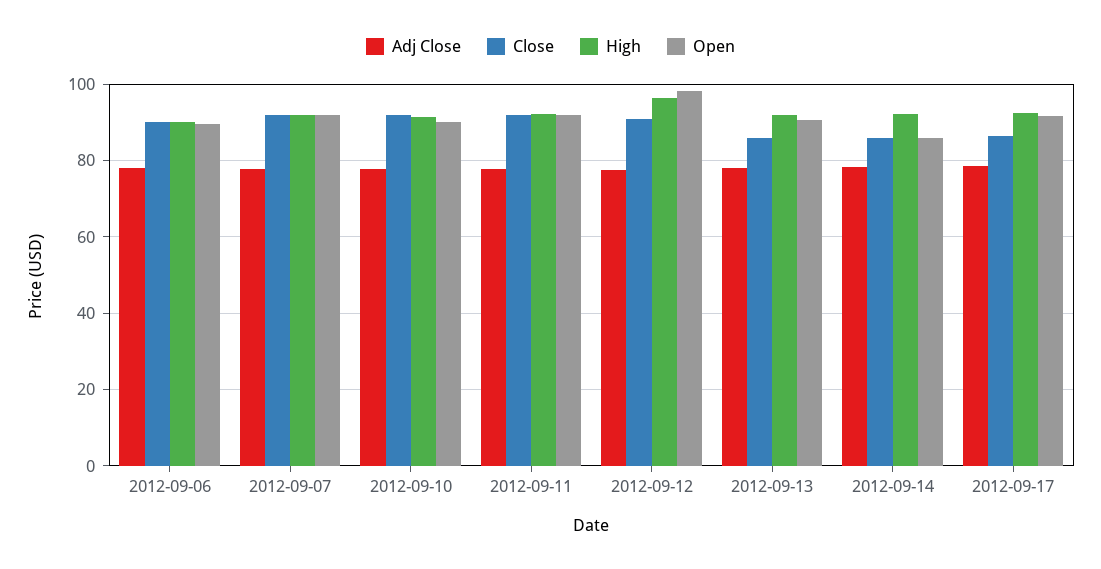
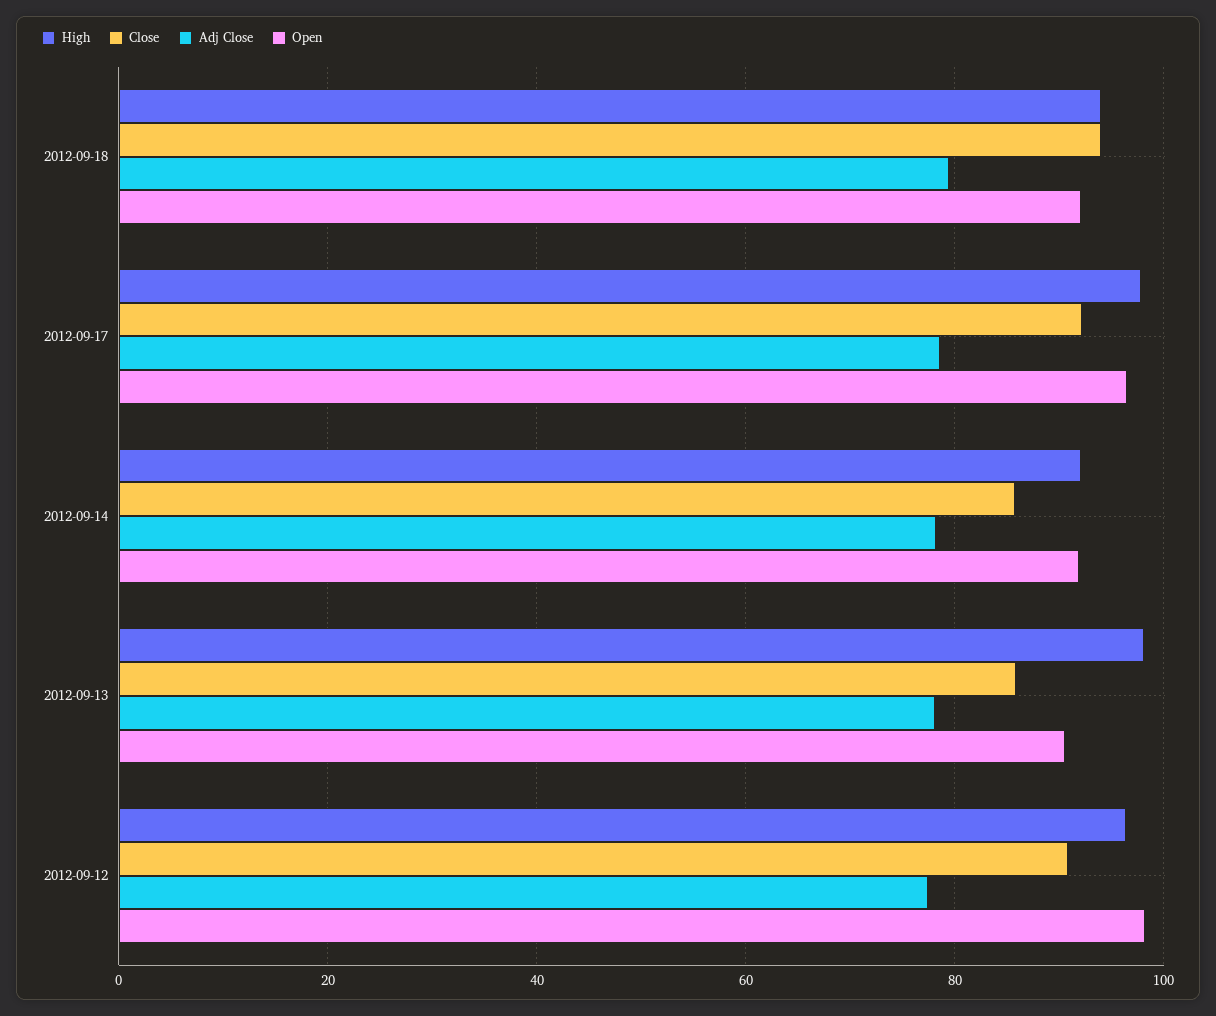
Adj Close, 2012-09-06: 78 -> none
Close, 2012-09-06: 90 -> none
High, 2012-09-06: 90 -> none
Open, 2012-09-06: 90 -> none
Adj Close, 2012-09-07: 78 -> none
Close, 2012-09-07: 92 -> none
High, 2012-09-07: 92 -> none
Open, 2012-09-07: 92 -> none
Adj Close, 2012-09-10: 78 -> none
Close, 2012-09-10: 92 -> none
High, 2012-09-10: 92 -> none
Open, 2012-09-10: 90 -> none
Adj Close, 2012-09-11: 78 -> none
Close, 2012-09-11: 92 -> none
High, 2012-09-11: 92 -> none
Open, 2012-09-11: 92 -> none
High, 2012-09-13: 92 -> 98
Open, 2012-09-14: 86 -> 92
Close, 2012-09-17: 86 -> 92
High, 2012-09-17: 92 -> 98
Open, 2012-09-17: 92 -> 96
High, 2012-09-18: none -> 94
Close, 2012-09-18: none -> 94
Adj Close, 2012-09-18: none -> 80
Open, 2012-09-18: none -> 92

